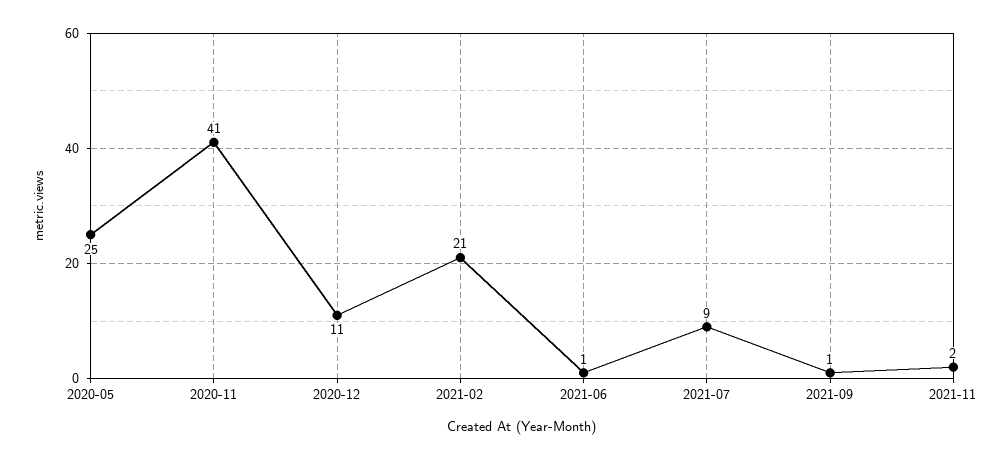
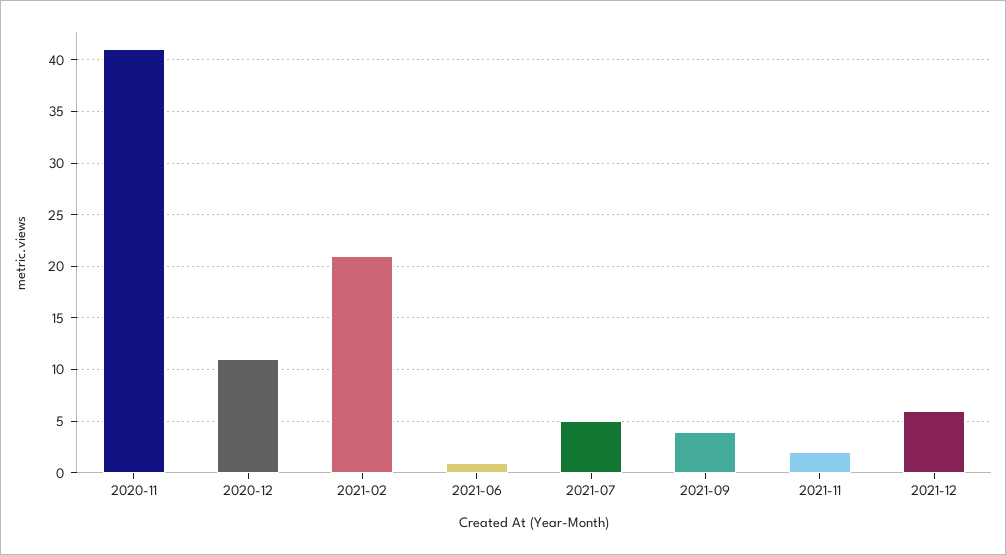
2020-05: 25 -> none
2021-07: 9 -> 5
2021-09: 1 -> 4
2021-12: none -> 6

